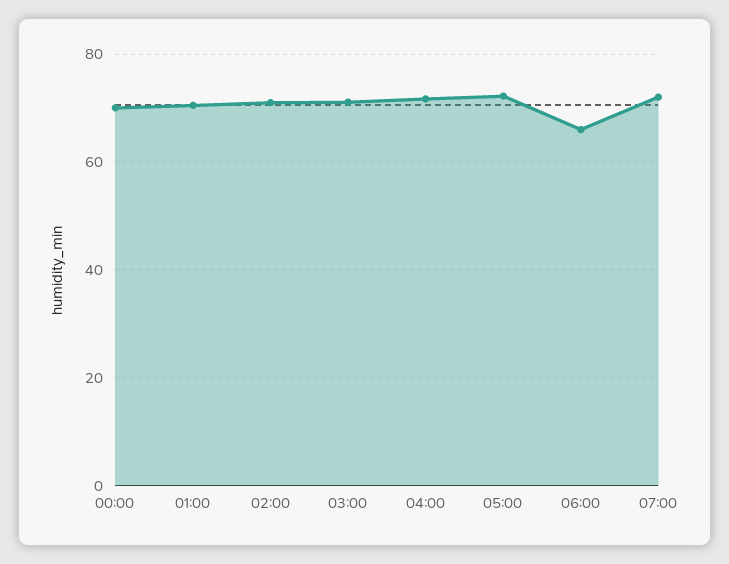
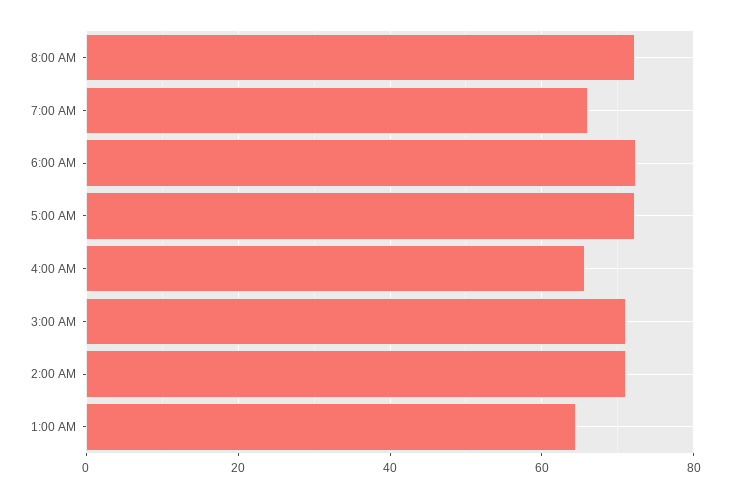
00:00: 70 -> none
01:00: 70 -> 64
04:00: 72 -> 66
06:00: 66 -> 72
07:00: 72 -> 66
8:00 AM: none -> 72

